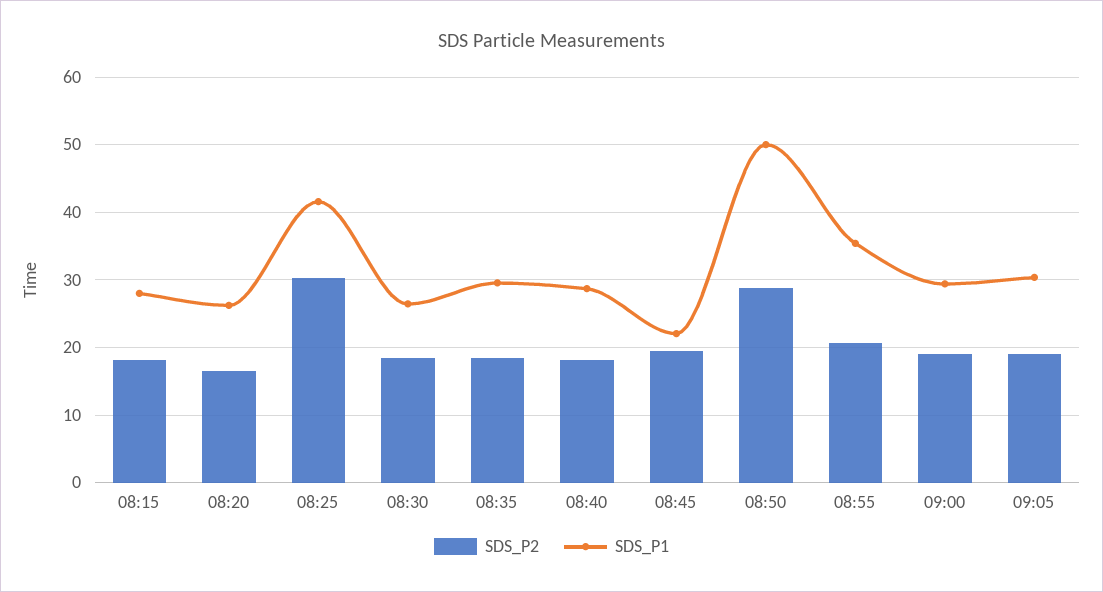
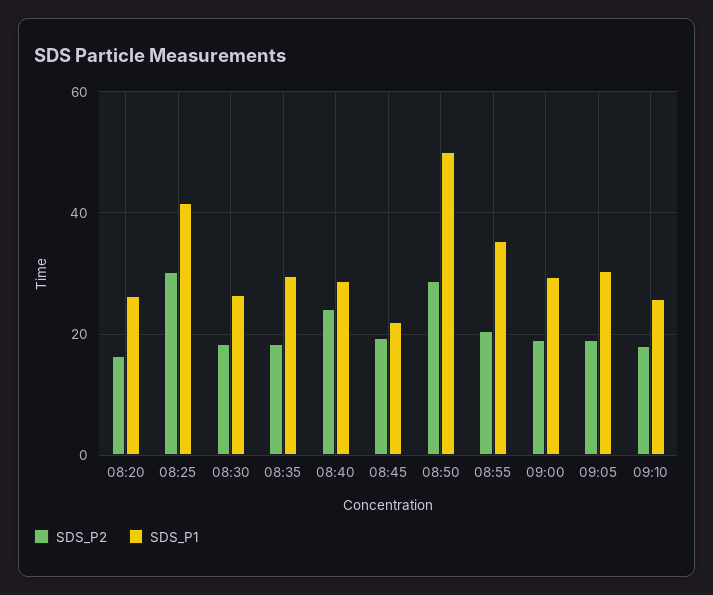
SDS_P2, 08:15: 18 -> none
SDS_P1, 08:15: 28 -> none
SDS_P2, 08:40: 18 -> 24
SDS_P2, 09:10: none -> 18
SDS_P1, 09:10: none -> 26

